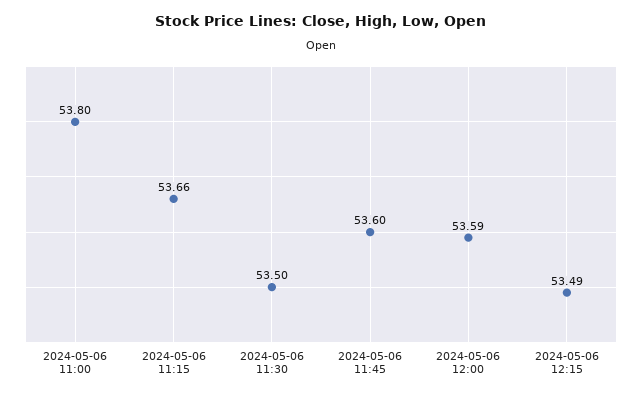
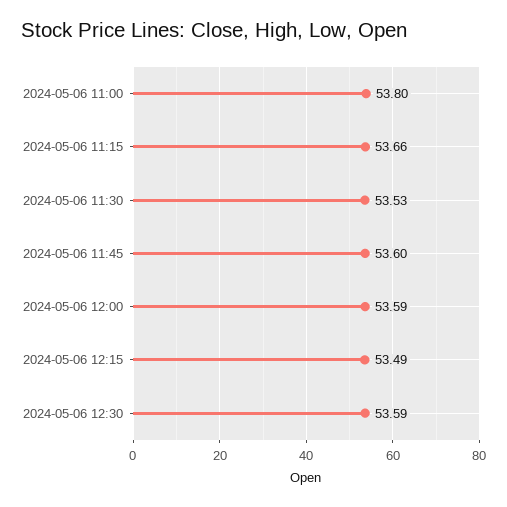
2024-05-06 11:30: 53.5 -> 53.53
2024-05-06 12:30: none -> 53.59

